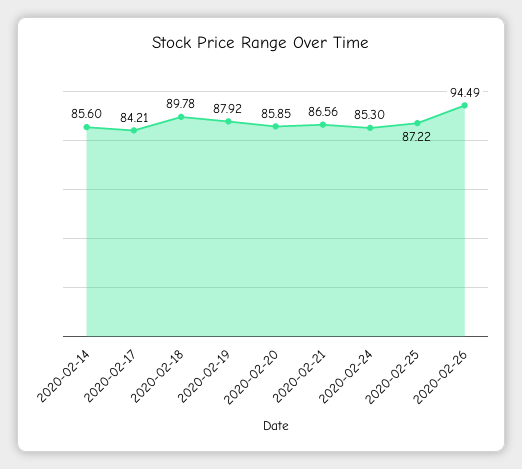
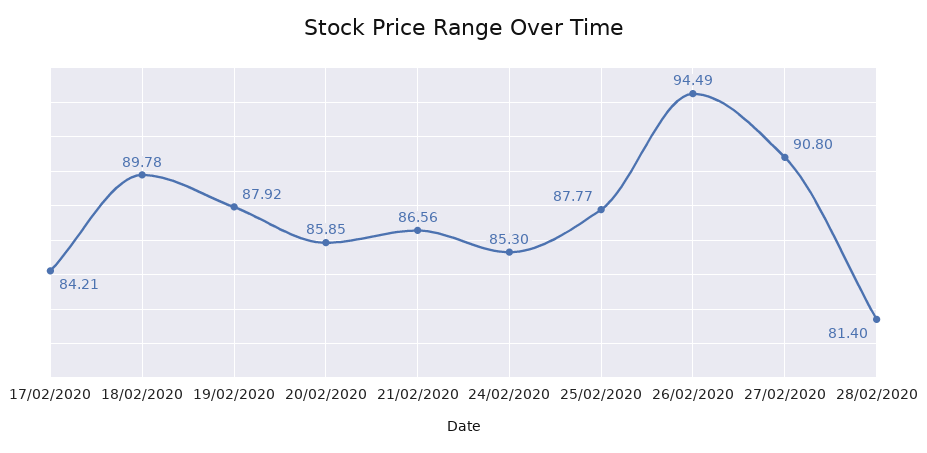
2020-02-14: 85.6 -> none
2020-02-25: 87.22 -> 87.77
27/02/2020: none -> 90.8
28/02/2020: none -> 81.4

